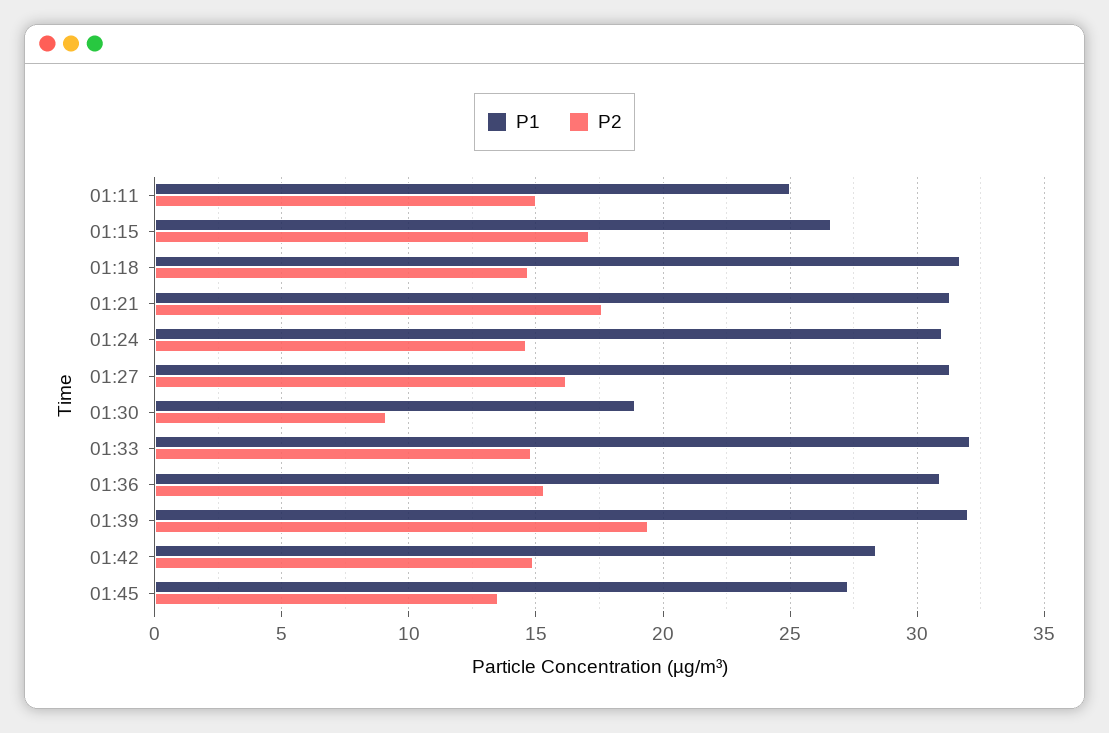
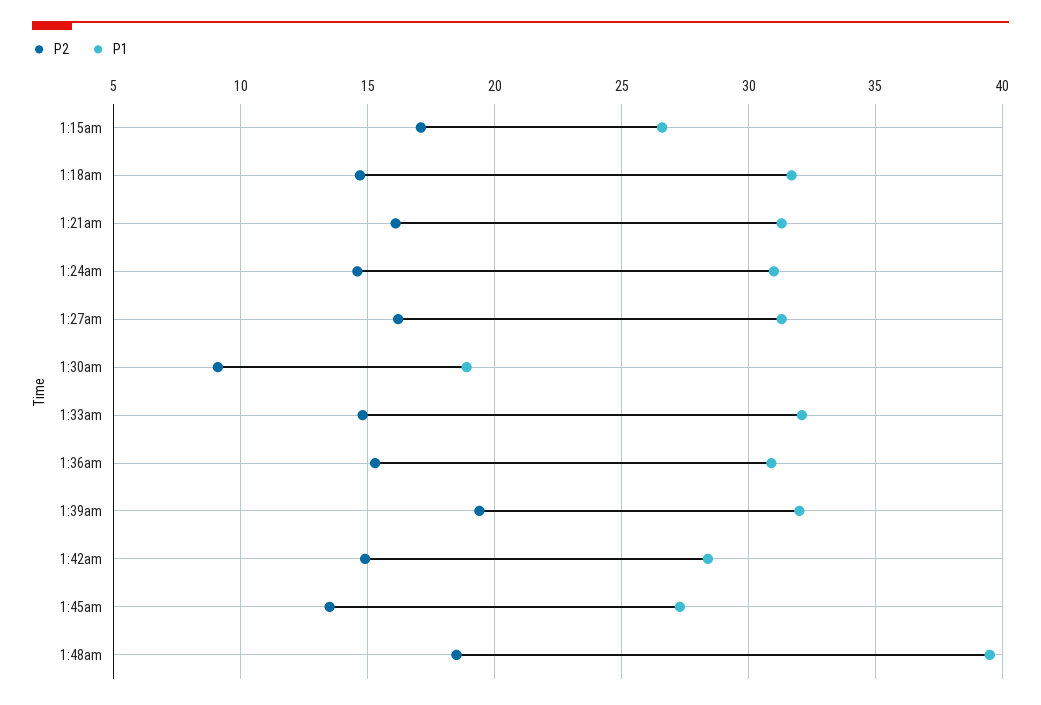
P1, 01:11: 25 -> none
P2, 01:11: 15 -> none
P2, 01:21: 17.5 -> 16
P2, 1:48am: none -> 18.5
P1, 1:48am: none -> 39.5

